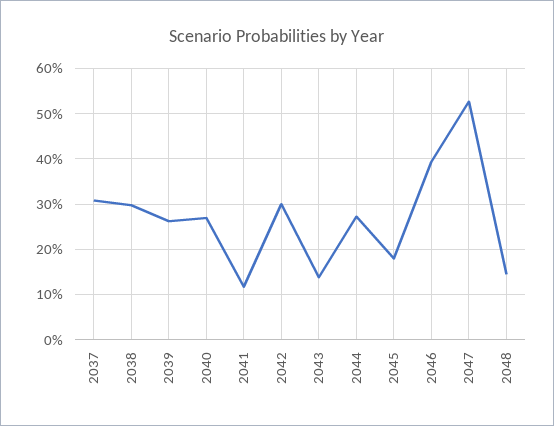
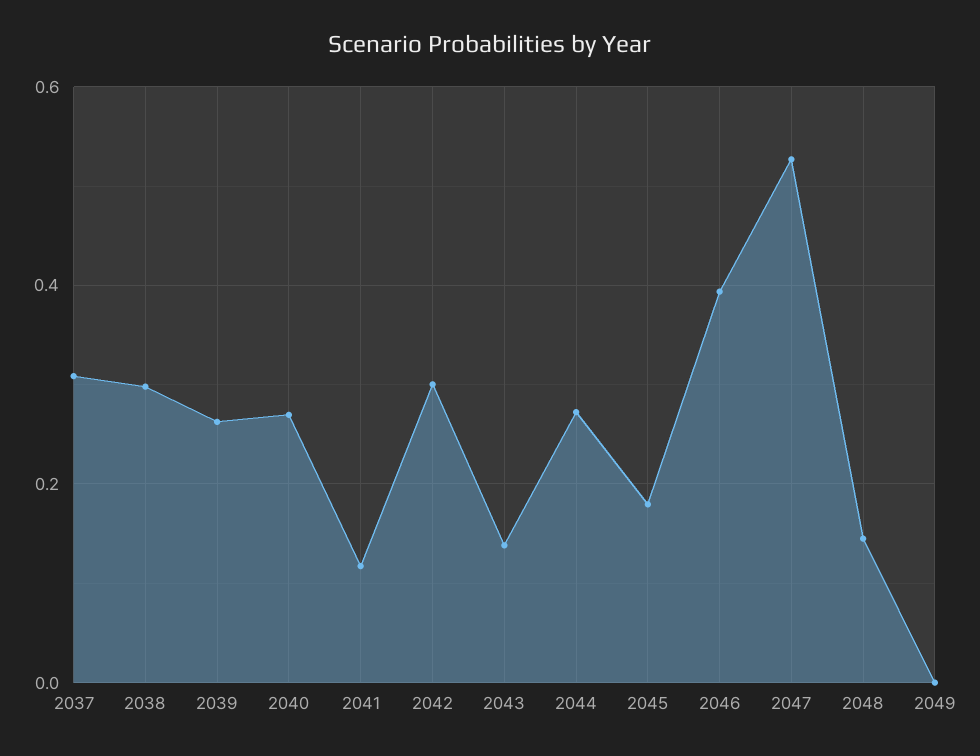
2049: none -> 0

